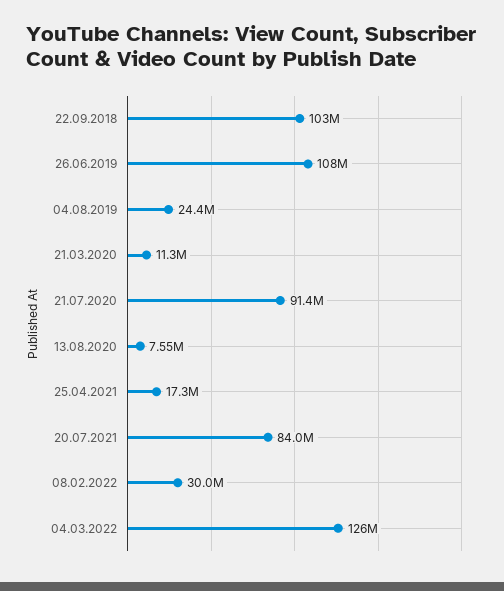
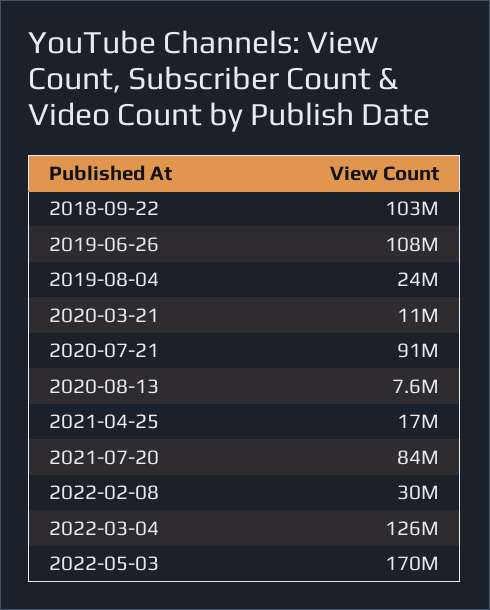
2022-05-03: none -> 170000000

